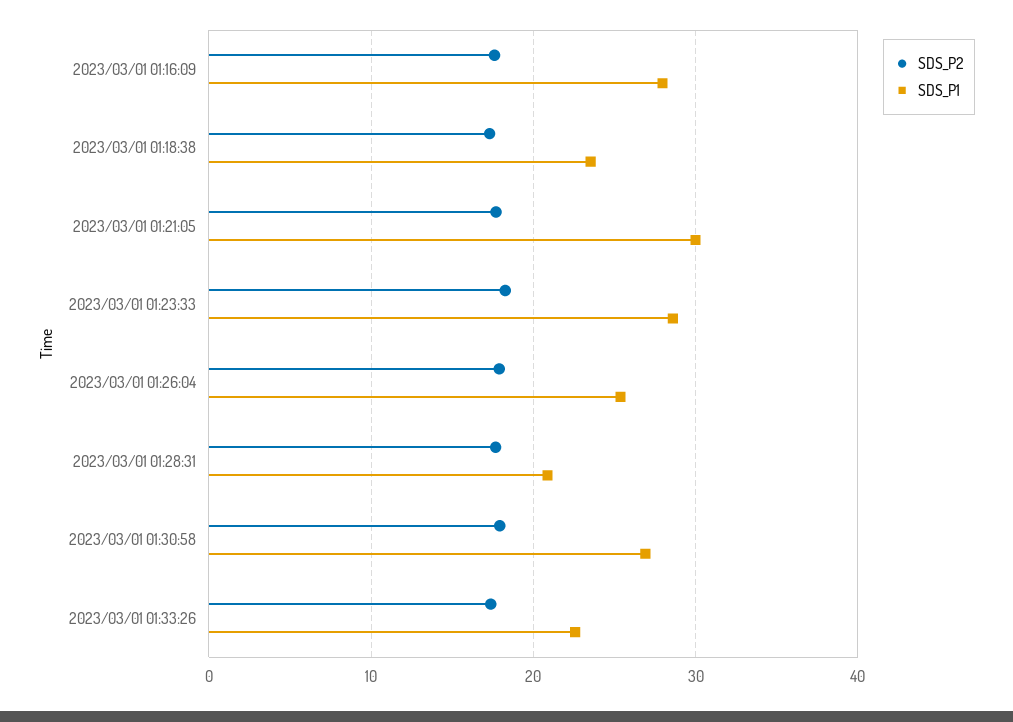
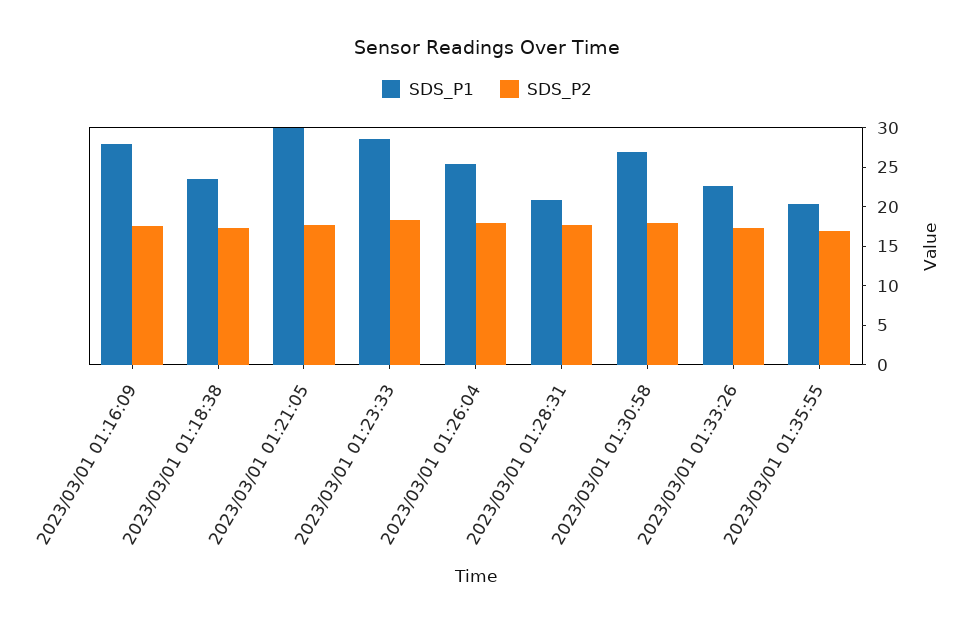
SDS_P1, 2023/03/01 01:35:55: none -> 20
SDS_P2, 2023/03/01 01:35:55: none -> 17.5

